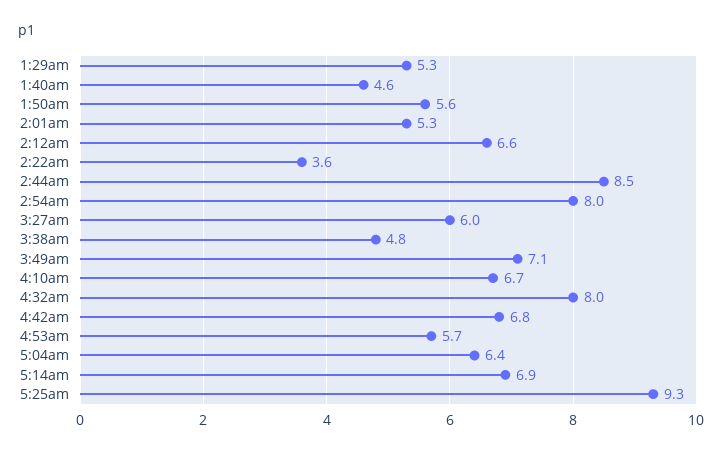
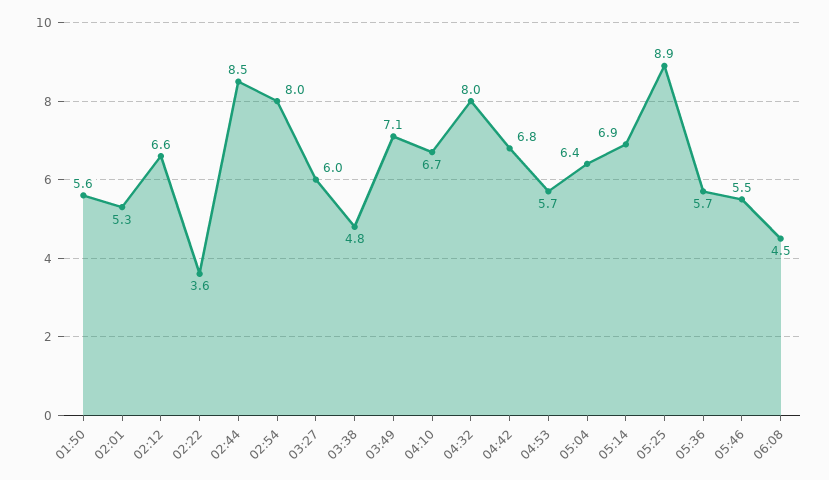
1:29am: 5.3 -> none
1:40am: 4.6 -> none
5:25am: 9.3 -> 8.9
05:36: none -> 5.7
05:46: none -> 5.5
06:08: none -> 4.5

